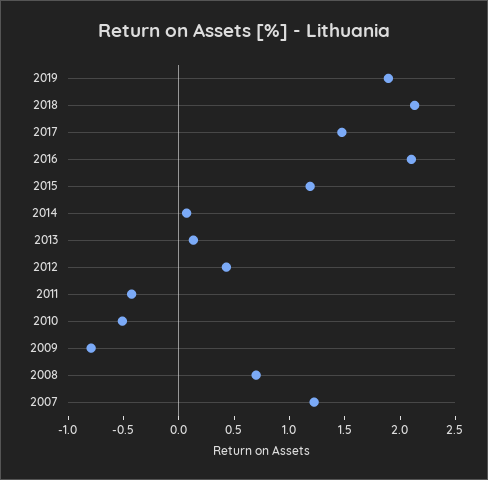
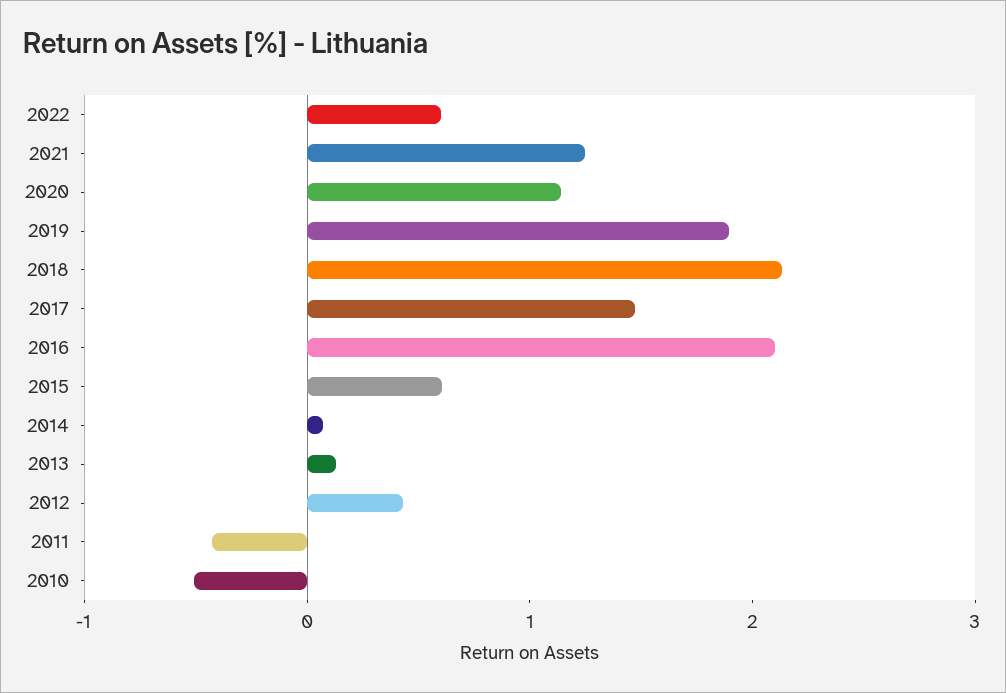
2015: 1.2 -> 0.6
2009: -0.8 -> none
2008: 0.7 -> none
2007: 1.2 -> none
2022: none -> 0.6
2021: none -> 1.2
2020: none -> 1.2

